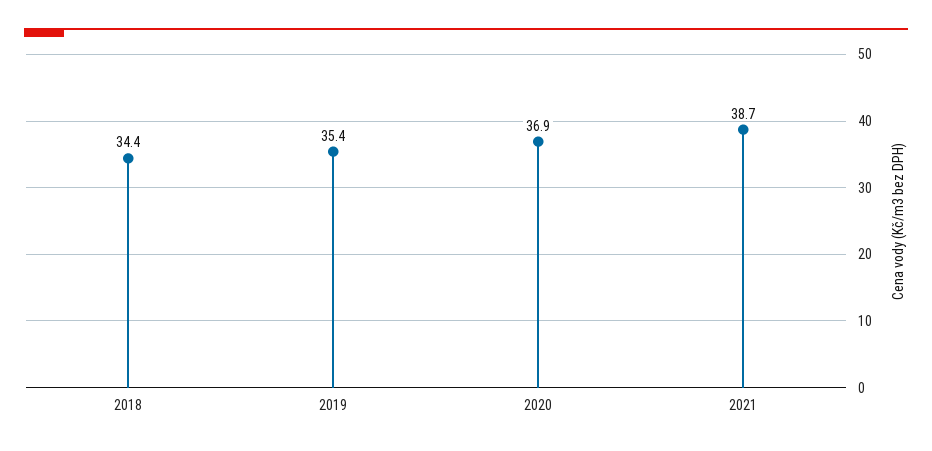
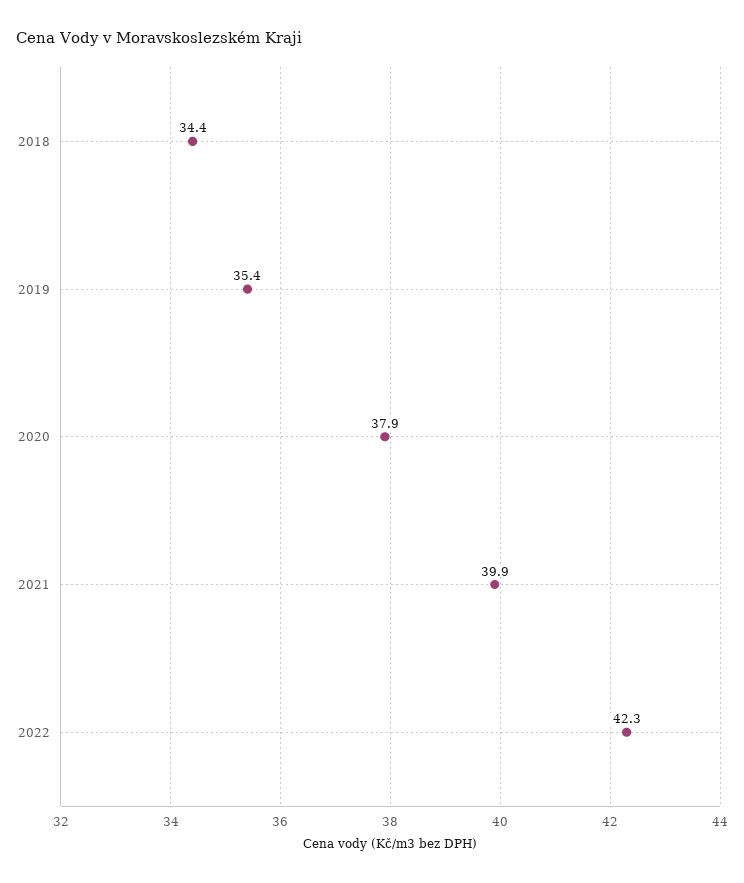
2020: 36.9 -> 37.9
2021: 38.7 -> 39.9
2022: none -> 42.3

